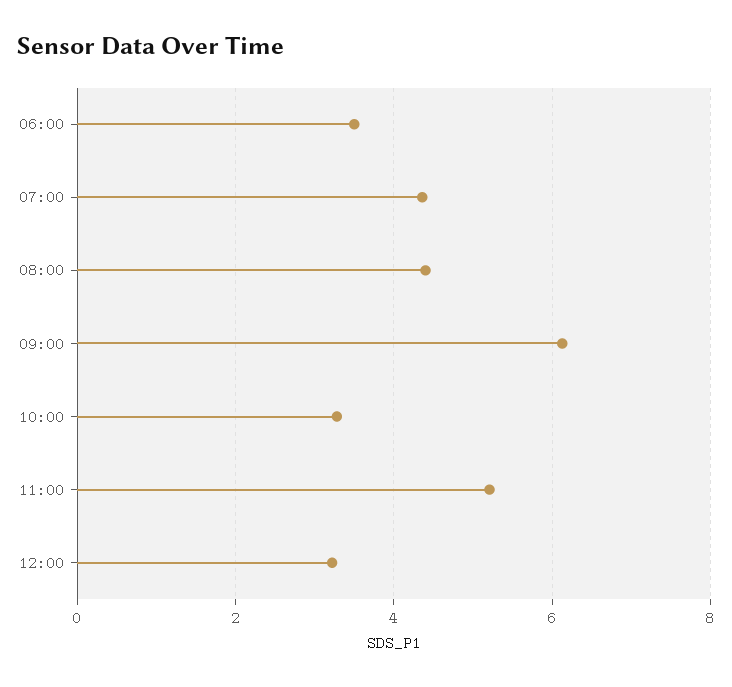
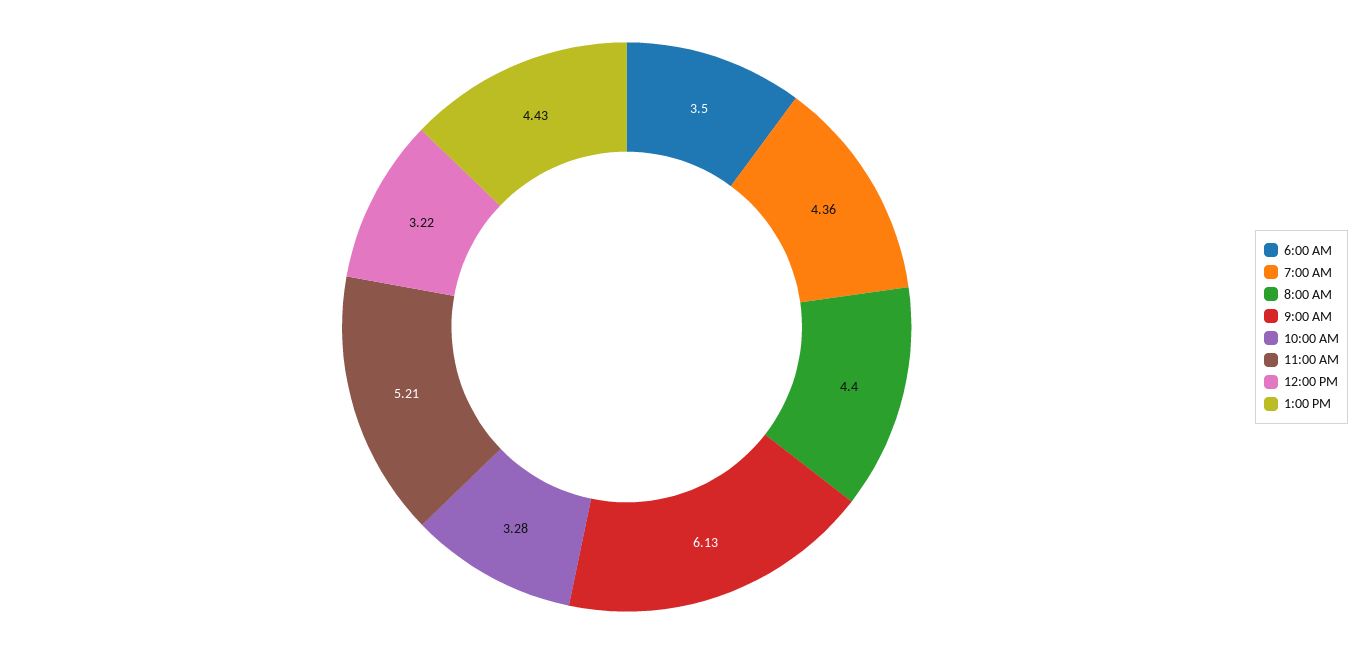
1:00 PM: none -> 4.43

